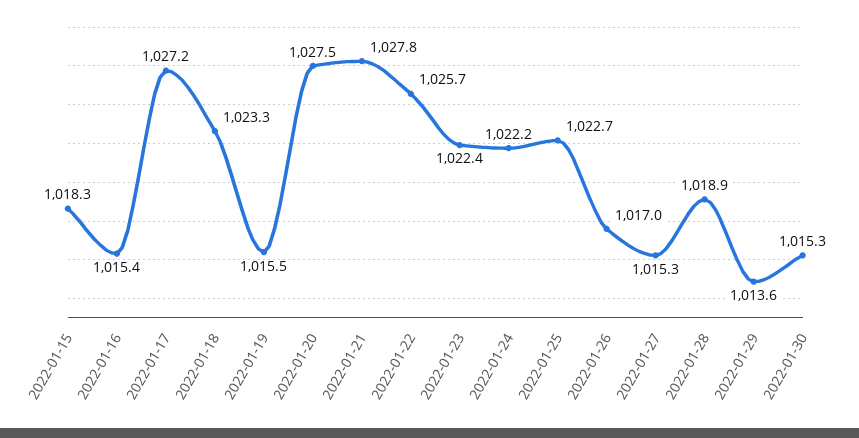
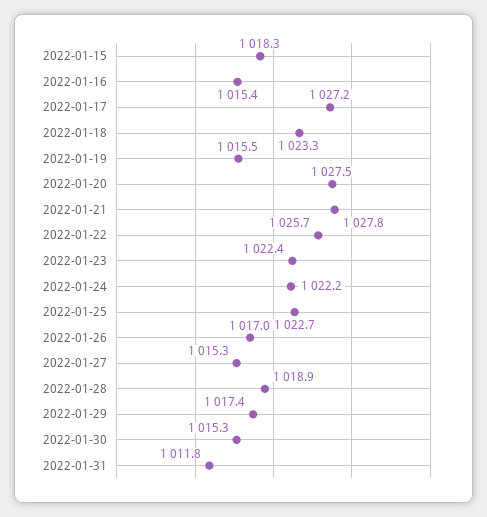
2022-01-29: 1013.6 -> 1017.4
2022-01-31: none -> 1011.8

